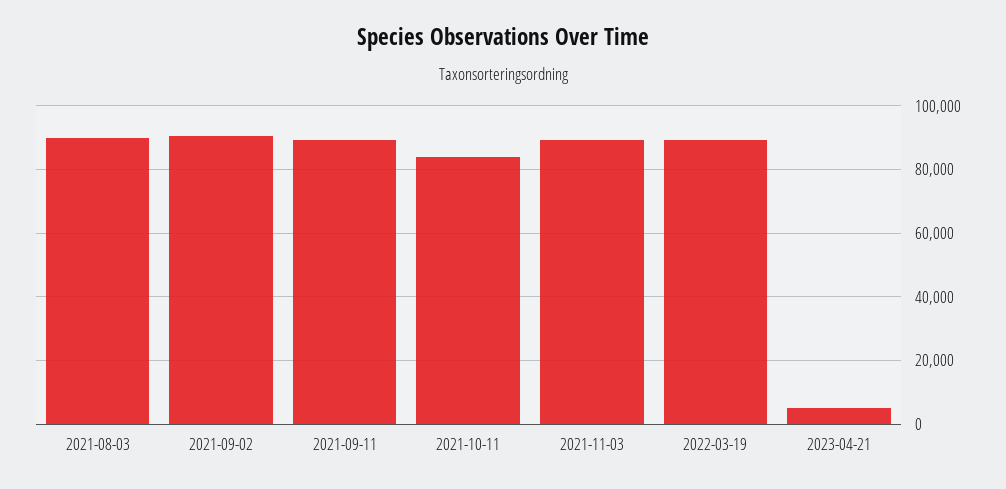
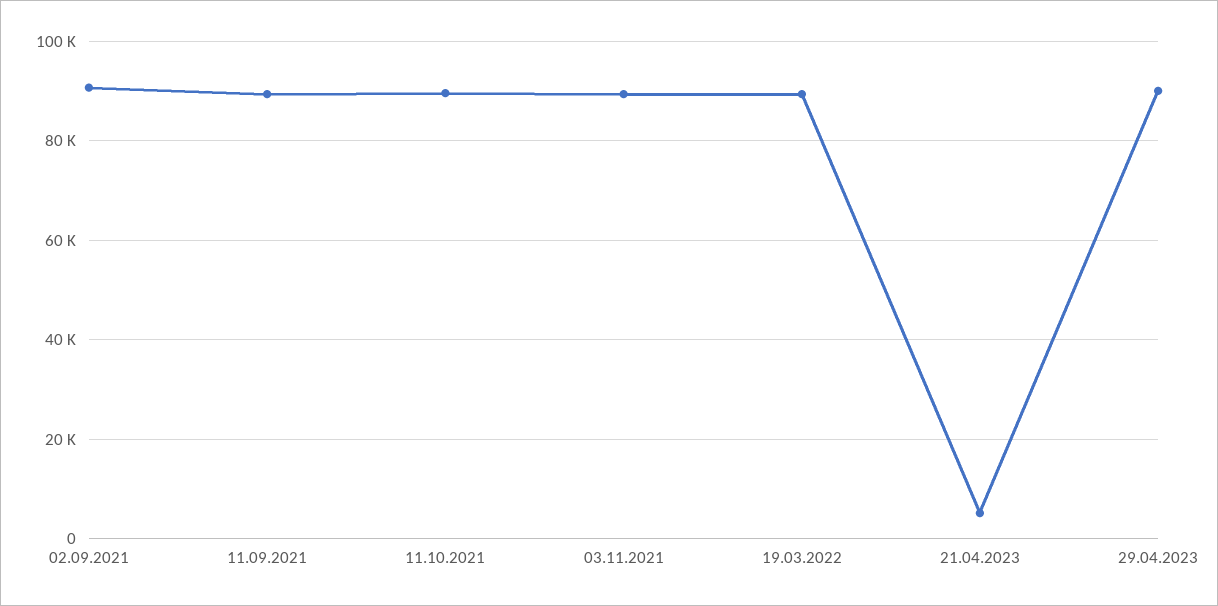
2021-08-03: 90000 -> none
2021-10-11: 84000 -> 90000
29.04.2023: none -> 90000

